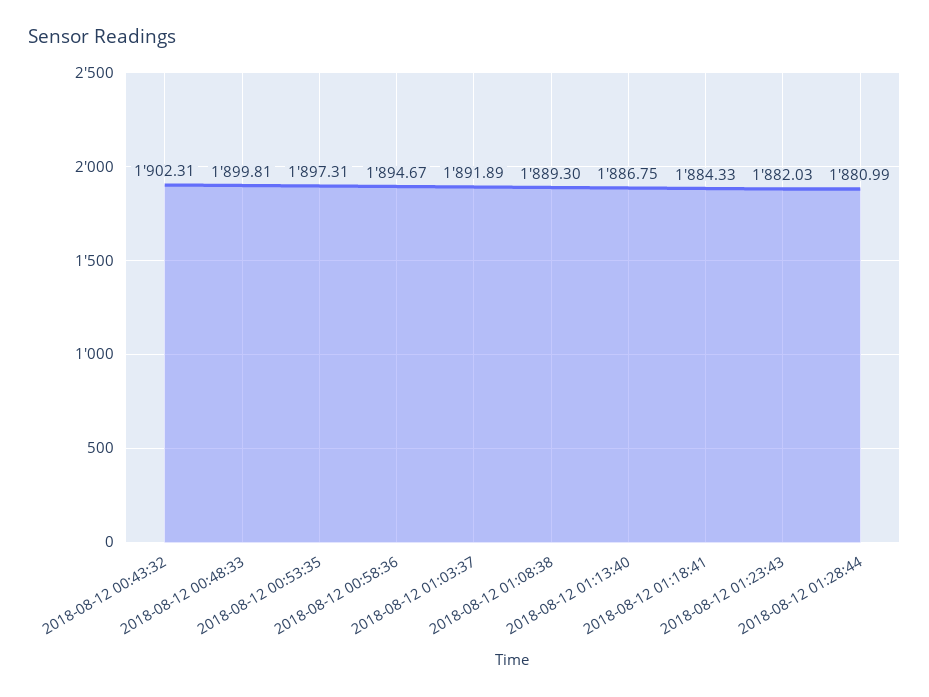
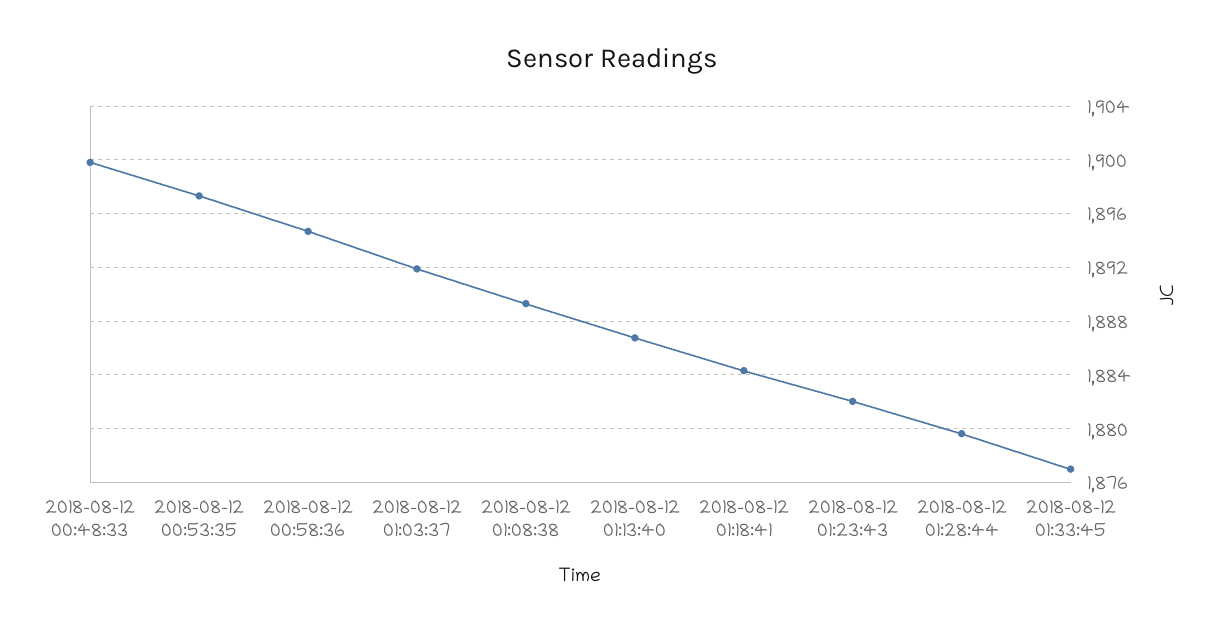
2018-08-12 00:43:32: 1902.31 -> none
2018-08-12 01:28:44: 1880.99 -> 1879.5
2018-08-12 01:33:45: none -> 1877

